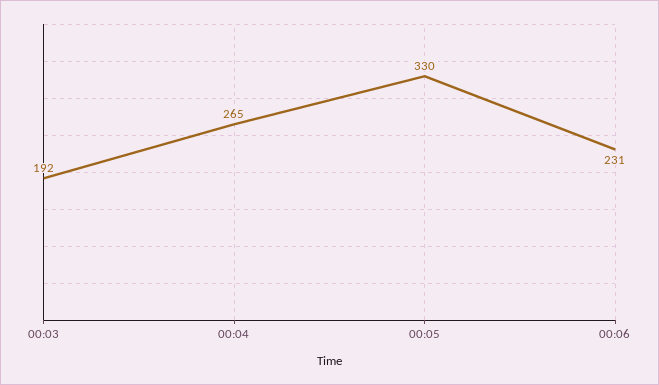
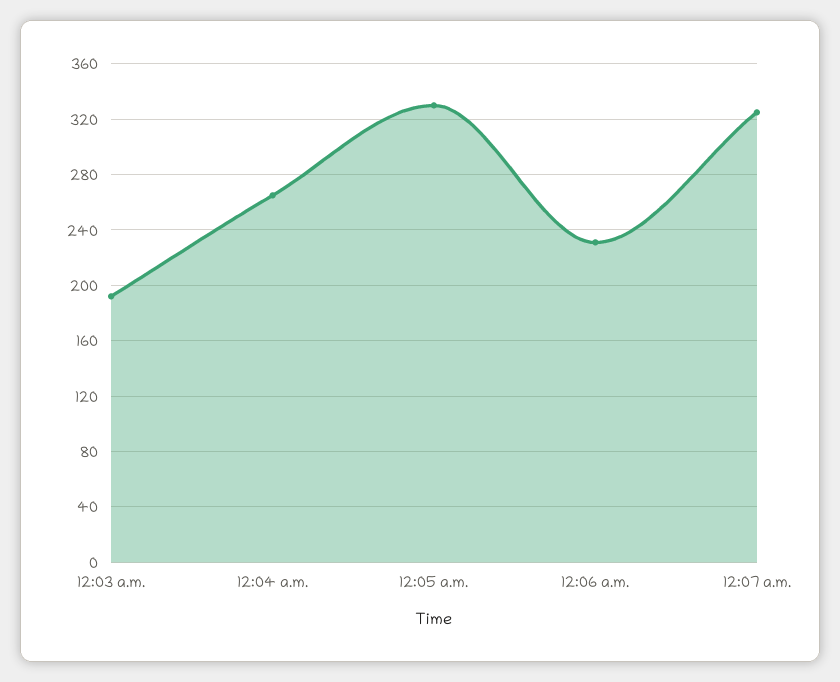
12:07 a.m.: none -> 325

